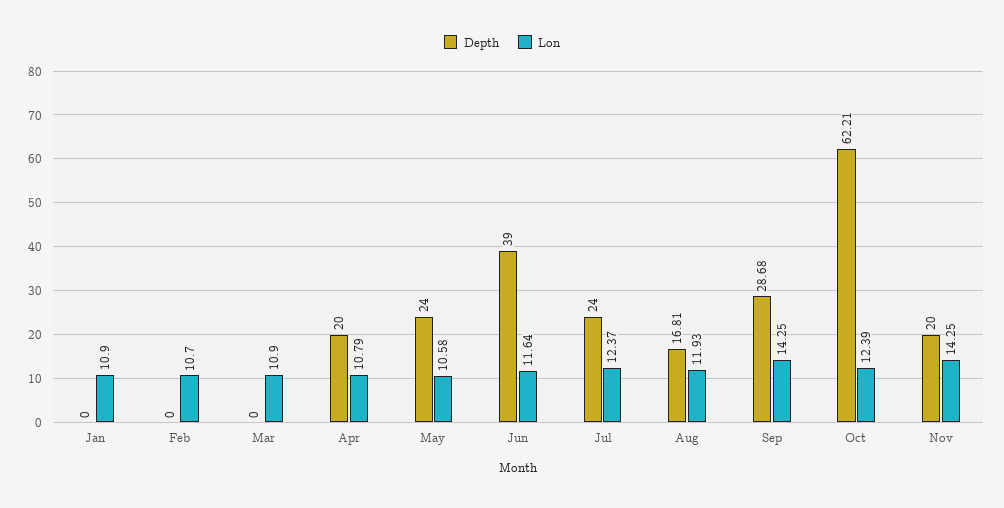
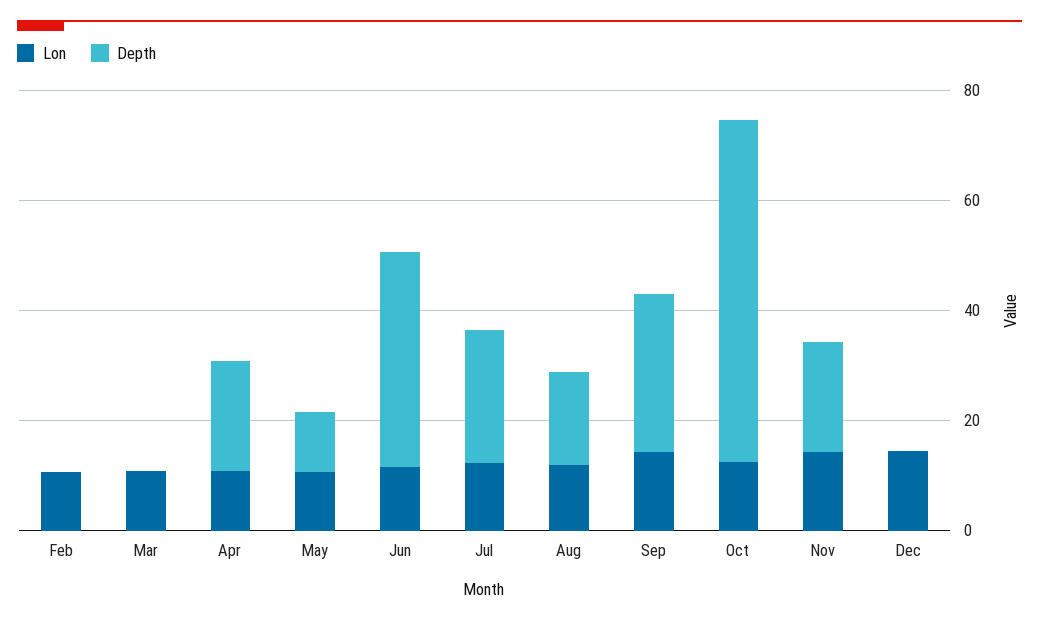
Depth, Jan: 0 -> none
Lon, Jan: 10.9 -> none
Depth, May: 24 -> 10
Lon, Dec: none -> 15
Depth, Dec: none -> 0

